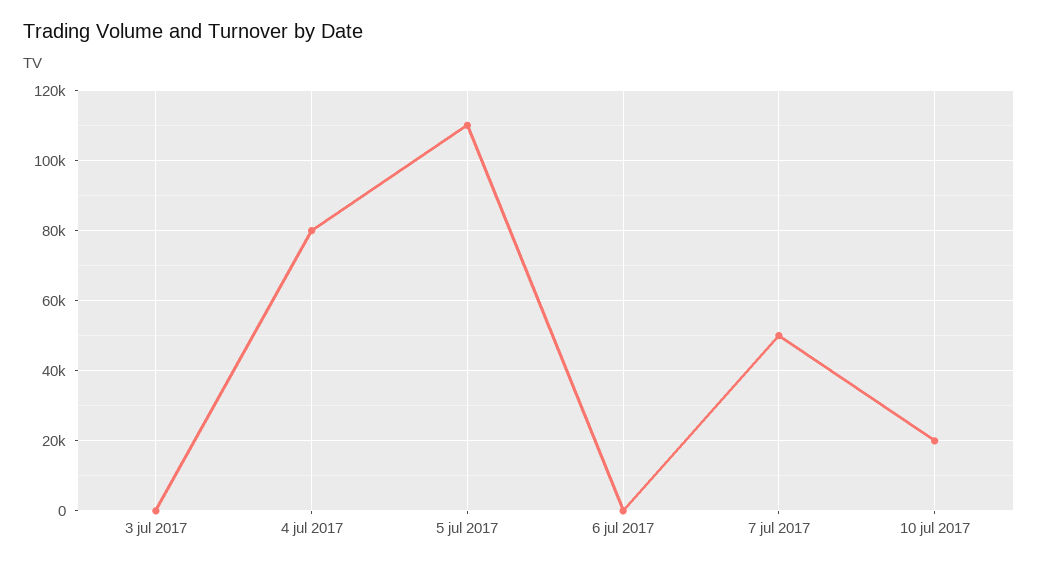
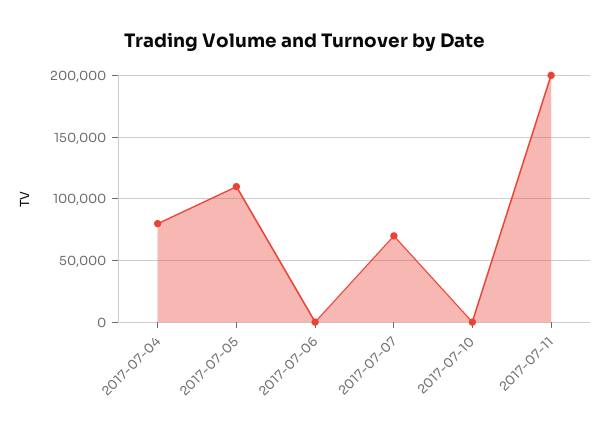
3 jul 2017: 0 -> none
7 jul 2017: 50000 -> 70000
10 jul 2017: 20000 -> 0
2017-07-11: none -> 200000

